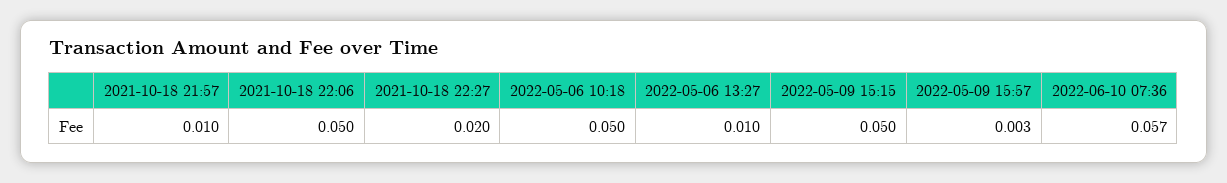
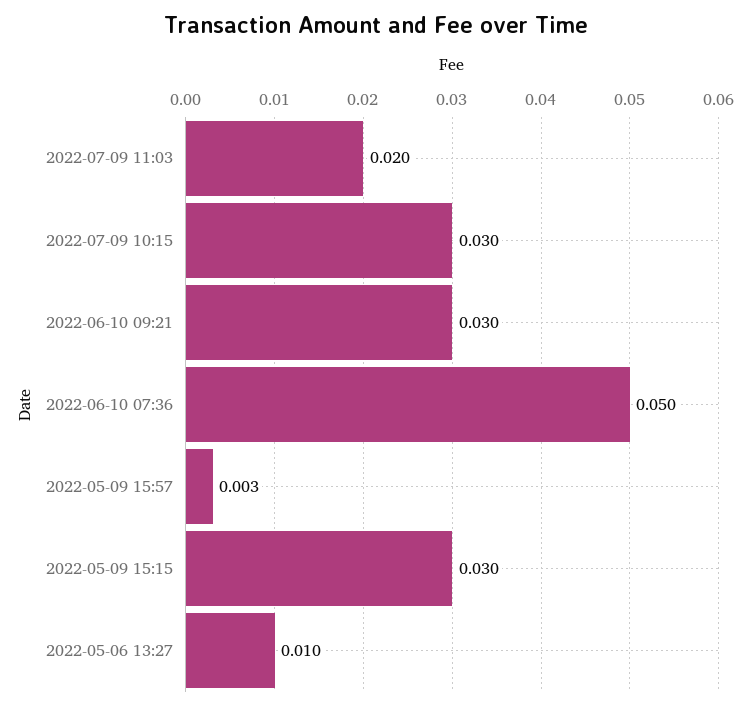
2021-10-18 21:57: 0.01 -> none
2021-10-18 22:06: 0.05 -> none
2021-10-18 22:27: 0.02 -> none
2022-05-06 10:18: 0.05 -> none
2022-05-09 15:15: 0.05 -> 0.03
2022-06-10 07:36: 0.057 -> 0.05
2022-07-09 11:03: none -> 0.02
2022-07-09 10:15: none -> 0.03
2022-06-10 09:21: none -> 0.03

